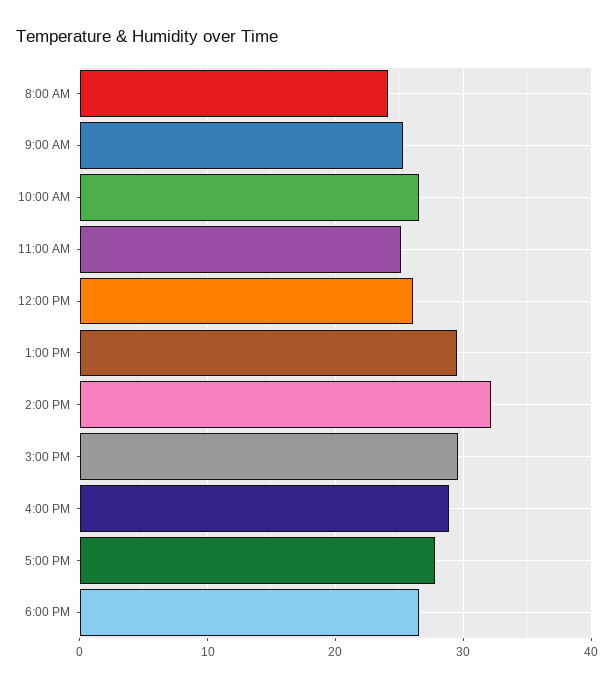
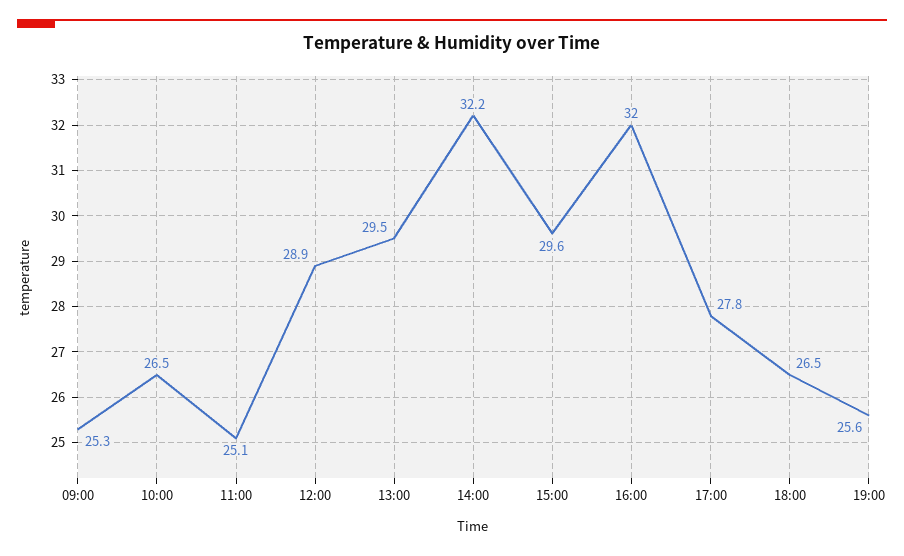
8:00 AM: 24 -> none
12:00 PM: 26 -> 28.9
4:00 PM: 29 -> 32
19:00: none -> 25.6

